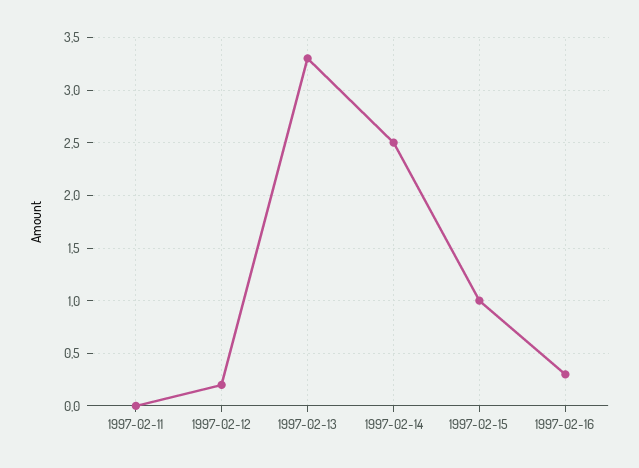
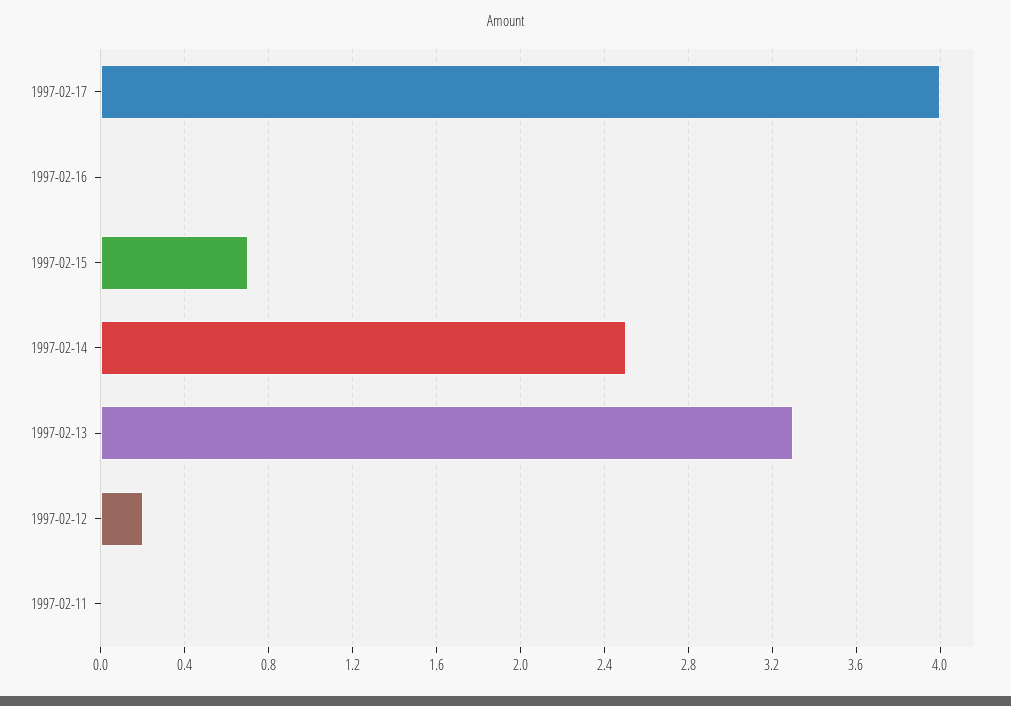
1997-02-15: 1 -> 0.7
1997-02-16: 0.3 -> 0
1997-02-17: none -> 4

